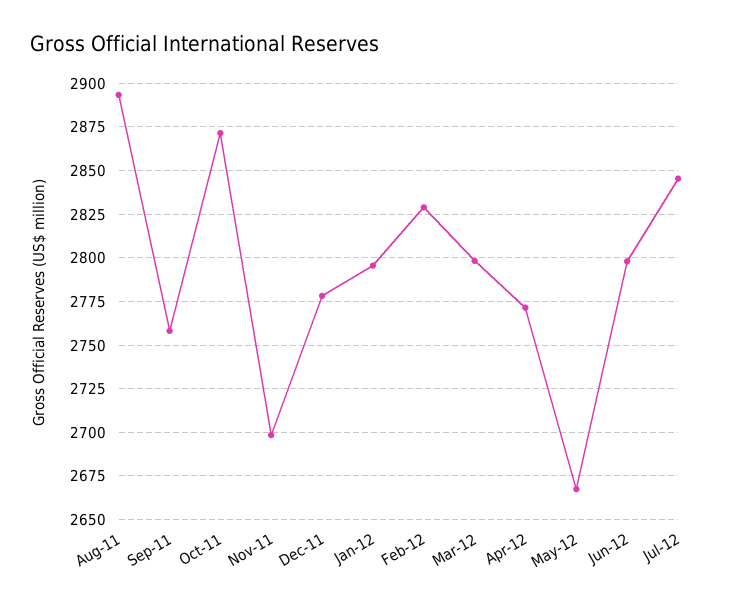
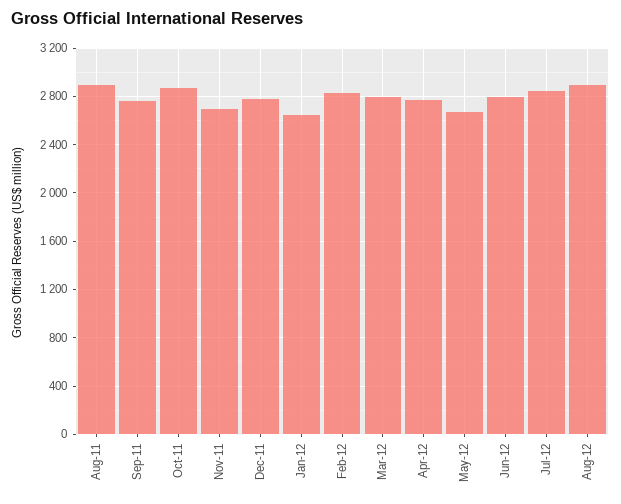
Jan-12: 2795 -> 2650
Aug-12: none -> 2900

